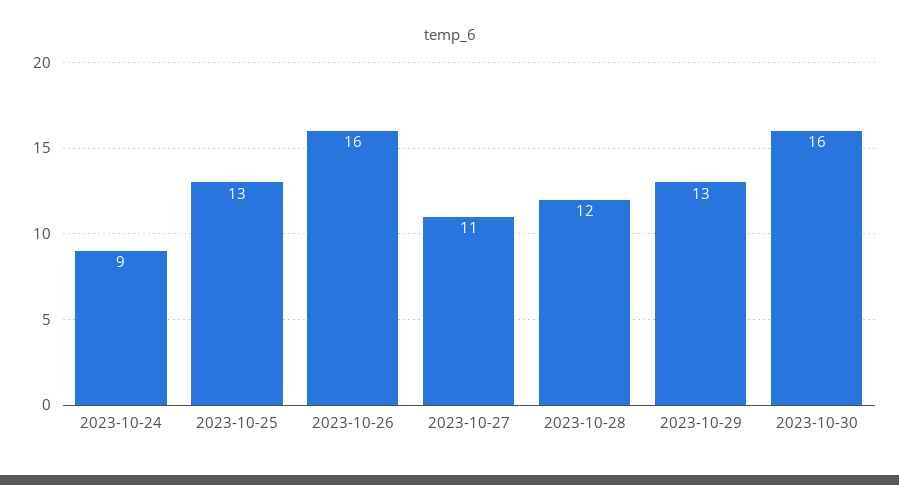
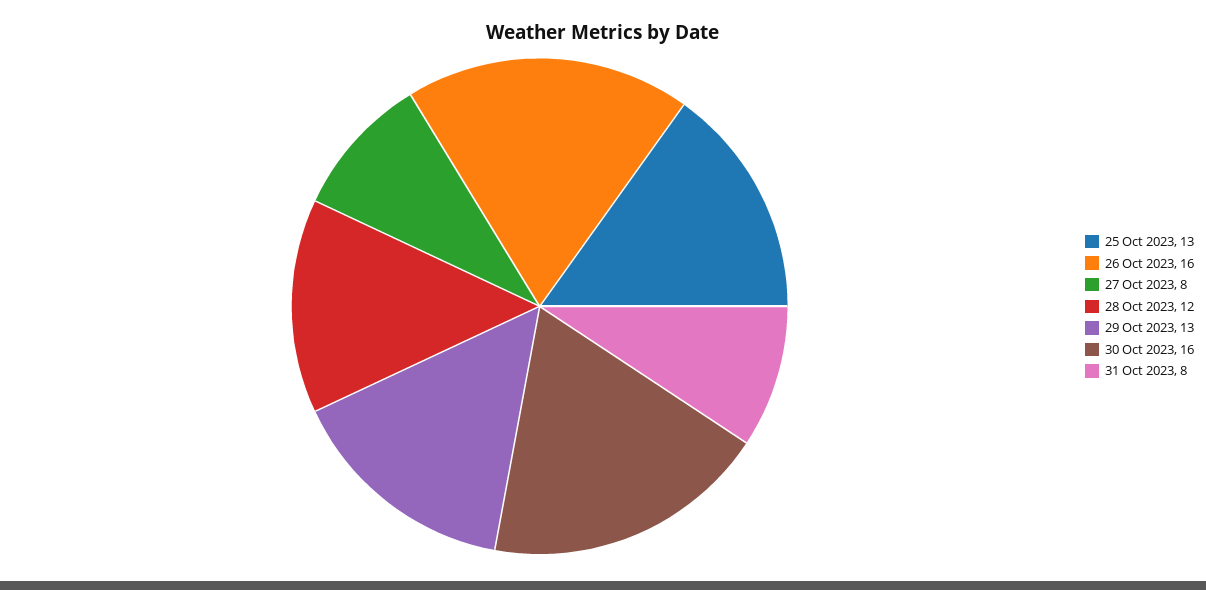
2023-10-24: 9 -> none
2023-10-27: 11 -> 8
31 Oct 2023: none -> 8

